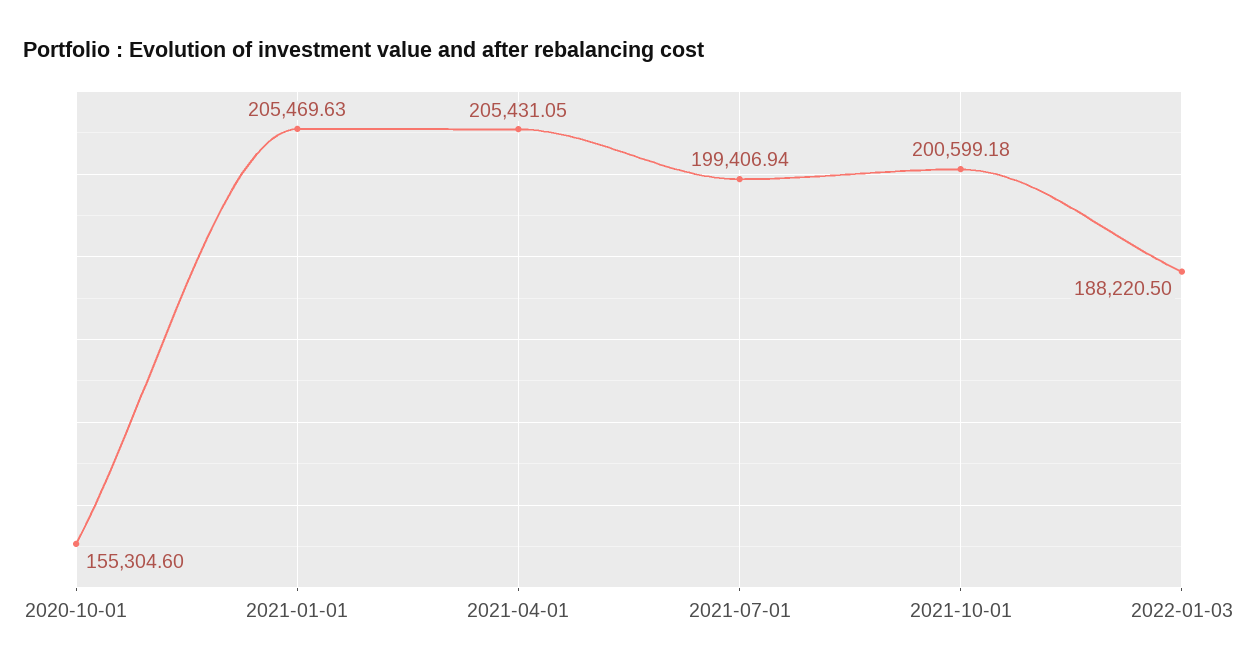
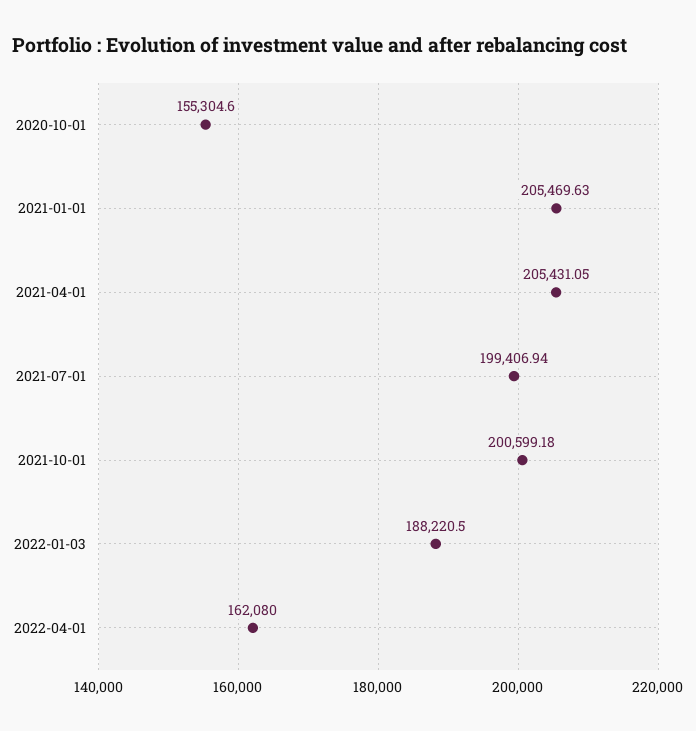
2022-04-01: none -> 162080

